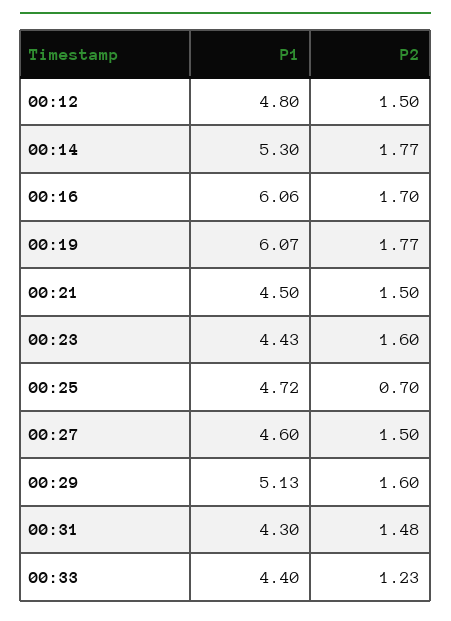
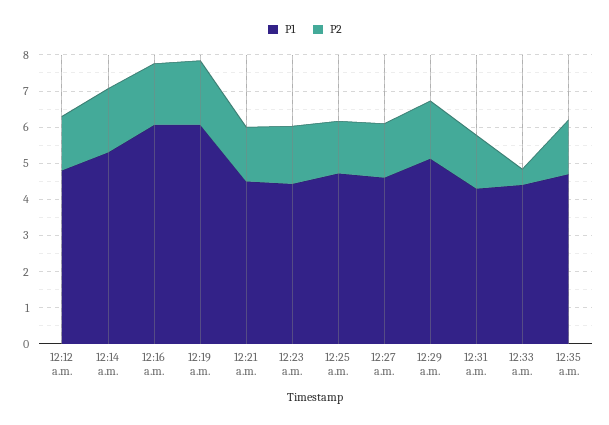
P2, 00:25: 0.7 -> 1.5
P2, 00:33: 1.23 -> 0.5
P1, 12:35 a.m.: none -> 4.75
P2, 12:35 a.m.: none -> 1.5

